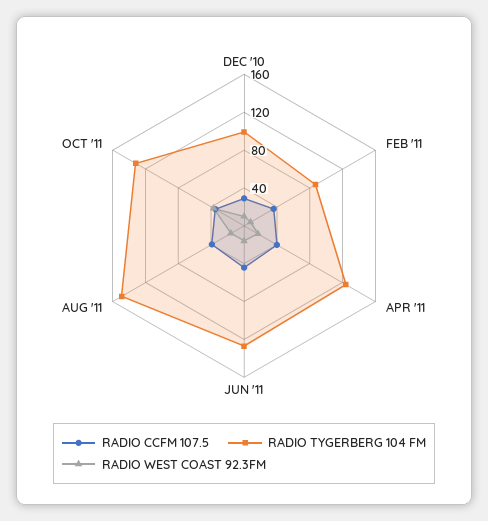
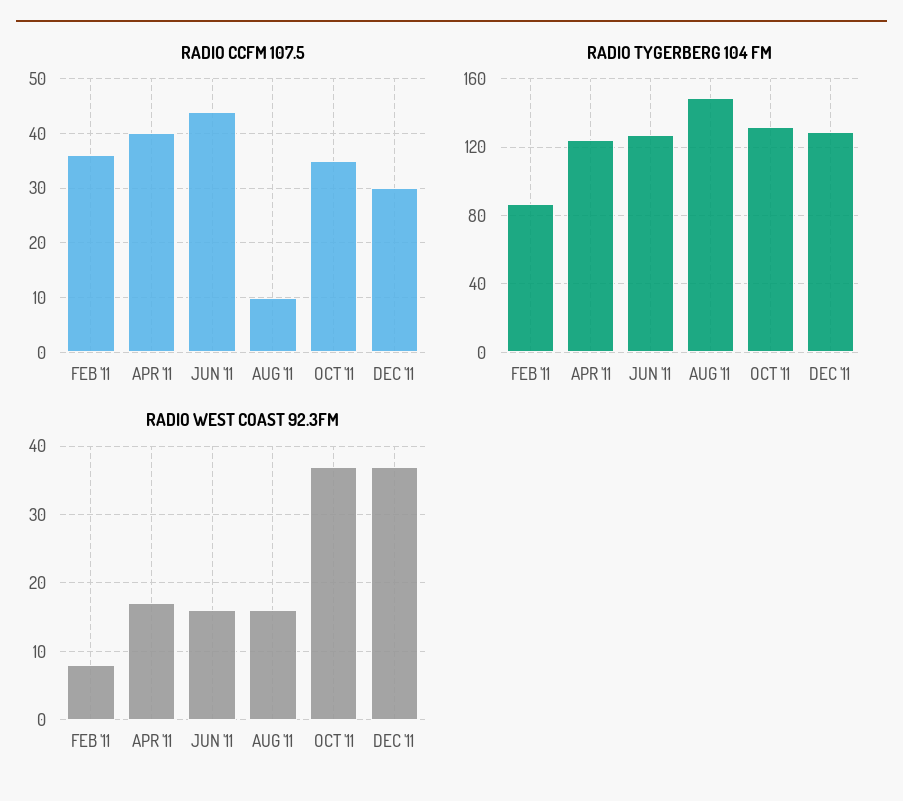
RADIO CCFM 107.5, DEC '10: 30 -> none
RADIO TYGERBERG 104 FM, DEC '10: 100 -> none
RADIO WEST COAST 92.3FM, DEC '10: 10 -> none
RADIO CCFM 107.5, AUG '11: 40 -> 10
RADIO CCFM 107.5, DEC '11: none -> 30
RADIO TYGERBERG 104 FM, DEC '11: none -> 130
RADIO WEST COAST 92.3FM, DEC '11: none -> 37

